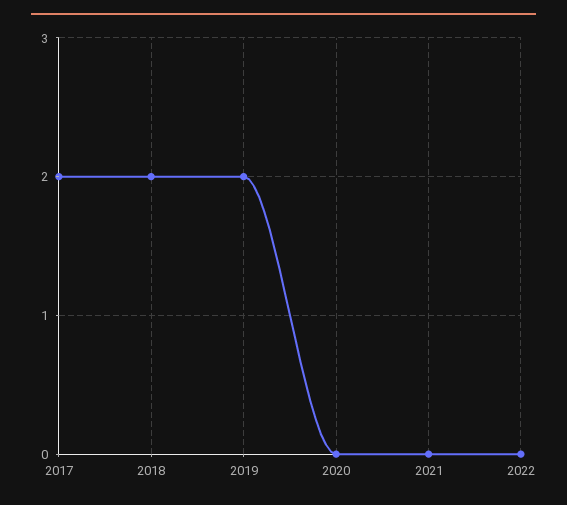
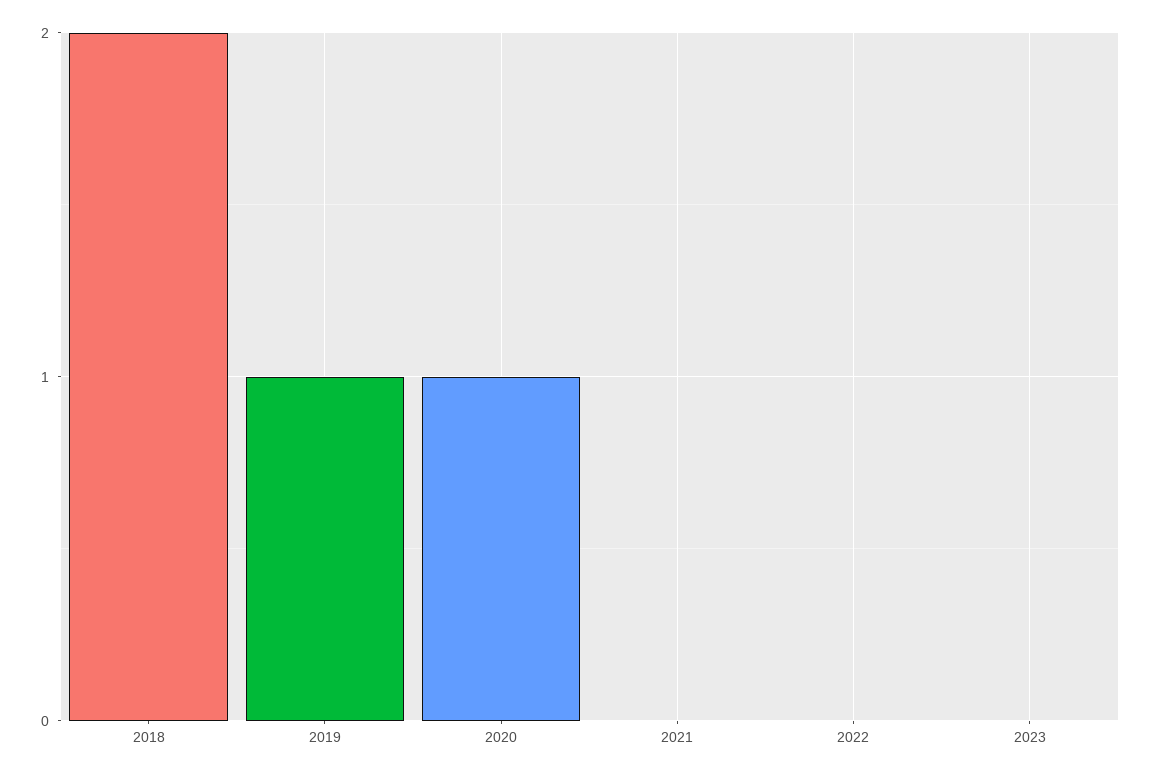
2017: 2 -> none
2019: 2 -> 1
2020: 0 -> 1
2023: none -> 0

